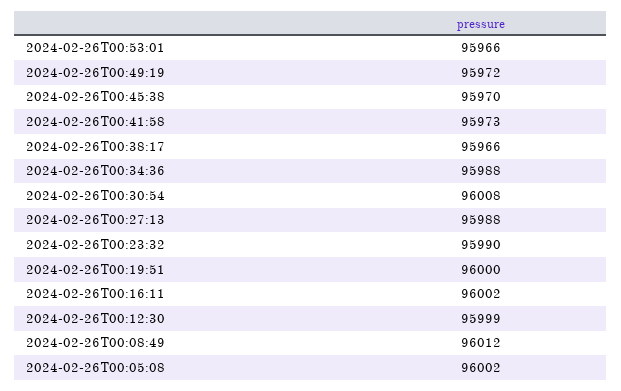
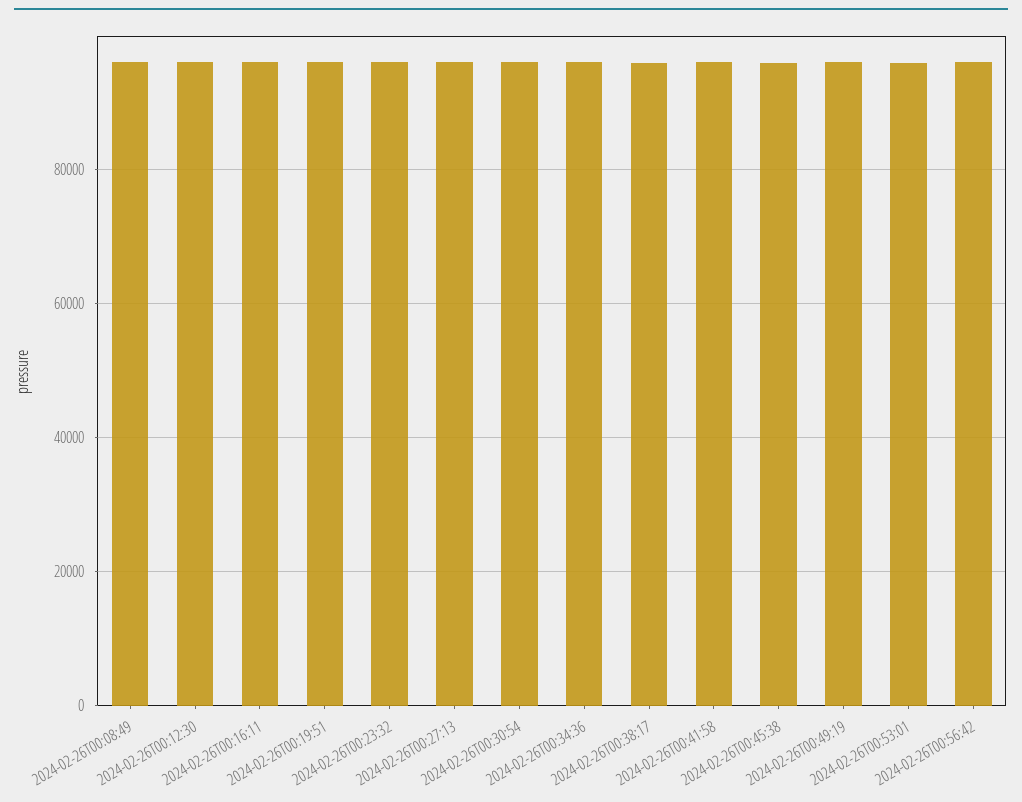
2024-02-26T00:05:08: 96002 -> none
2024-02-26T00:56:42: none -> 96000

